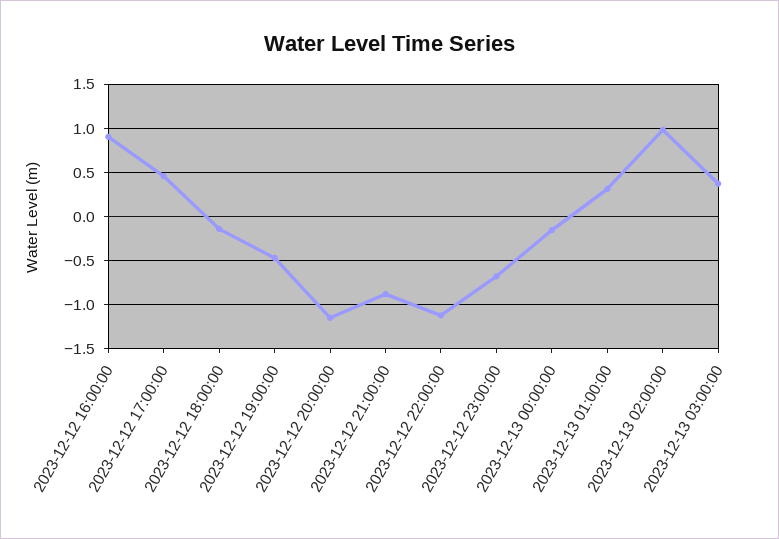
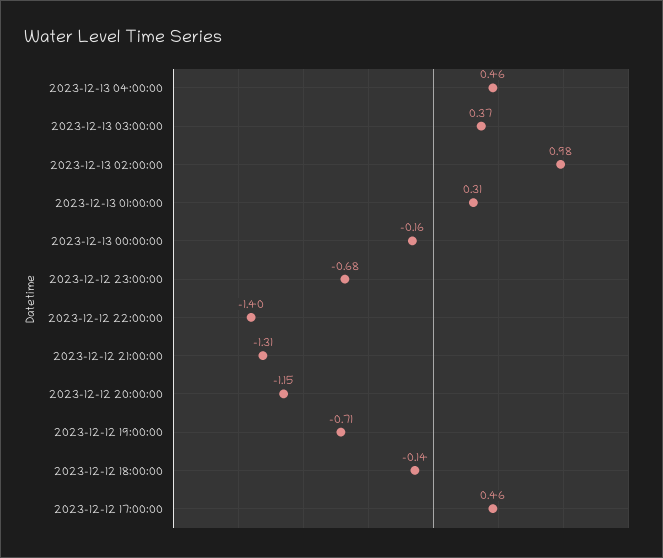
2023-12-12 16:00:00: 0.9 -> none
2023-12-12 19:00:00: -0.5 -> -0.71
2023-12-12 21:00:00: -0.9 -> -1.31
2023-12-12 22:00:00: -1.1 -> -1.4
2023-12-13 04:00:00: none -> 0.46

